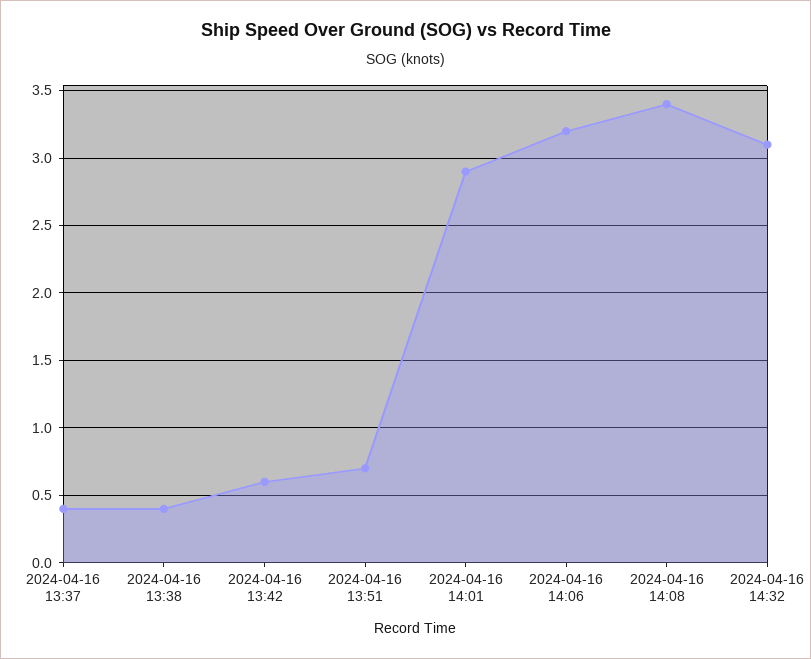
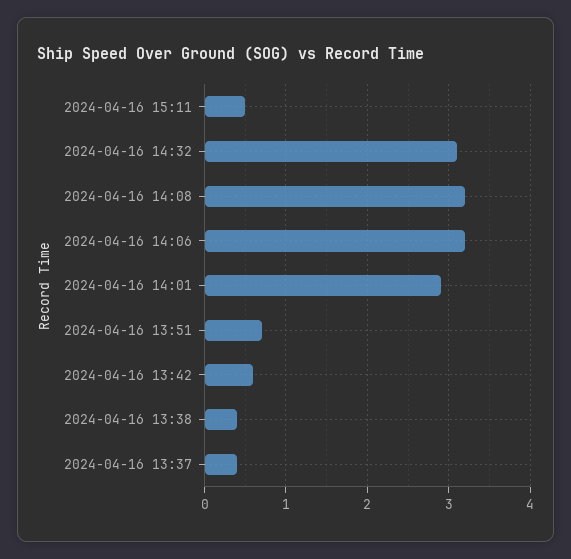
2024-04-16 14:08: 3.4 -> 3.2
2024-04-16 15:11: none -> 0.5

